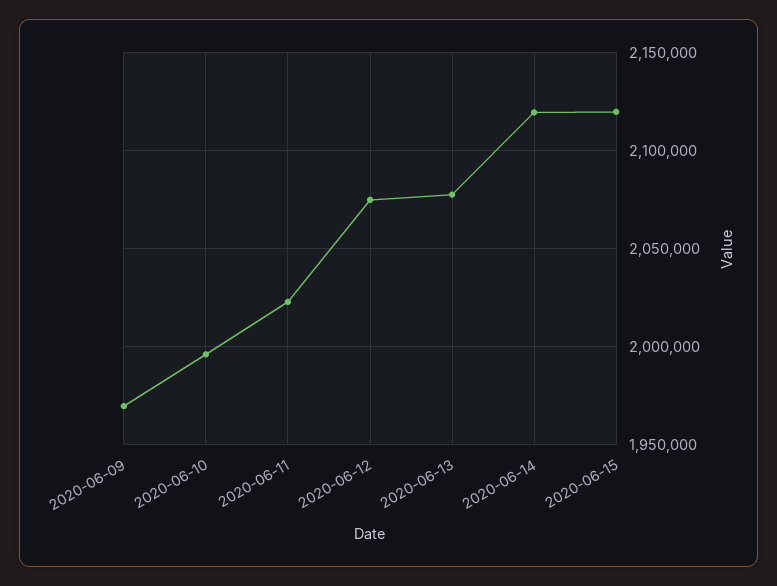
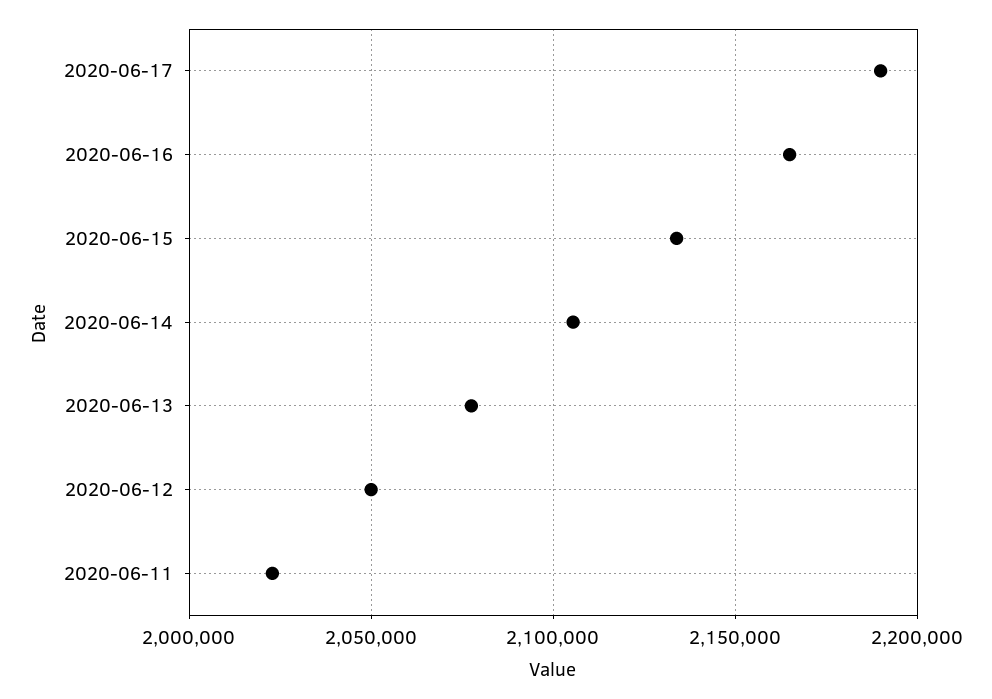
2020-06-09: 1970000 -> none
2020-06-10: 1995000 -> none
2020-06-12: 2075000 -> 2050000
2020-06-14: 2120000 -> 2105000
2020-06-15: 2120000 -> 2135000
2020-06-17: none -> 2190000
2020-06-16: none -> 2165000

